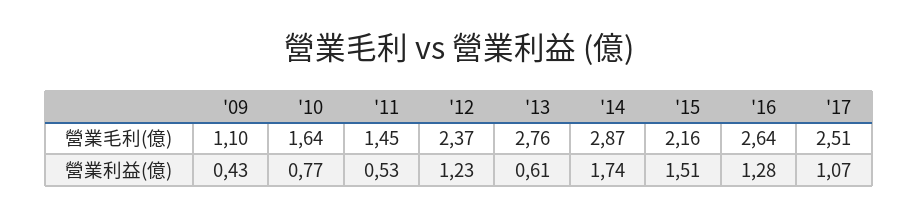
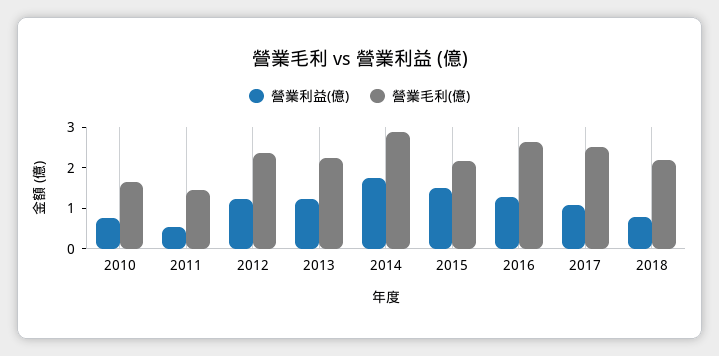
營業毛利(億), '09: 1.1 -> none
營業毛利(億), '13: 2.76 -> 2.2
營業利益(億), '09: 0.43 -> none
營業利益(億), '13: 0.61 -> 1.2
營業利益(億), 2018: none -> 0.8
營業毛利(億), 2018: none -> 2.2

